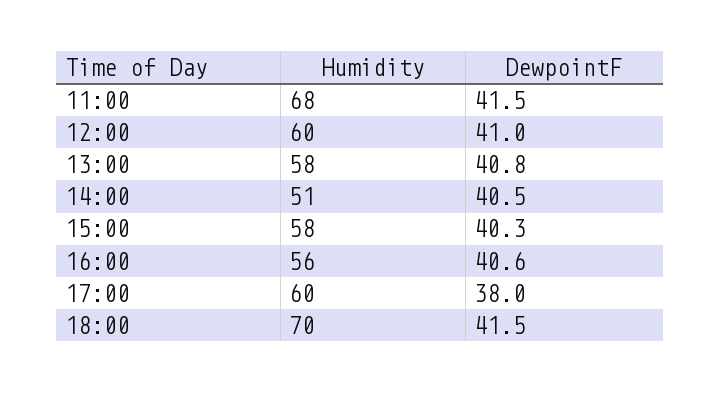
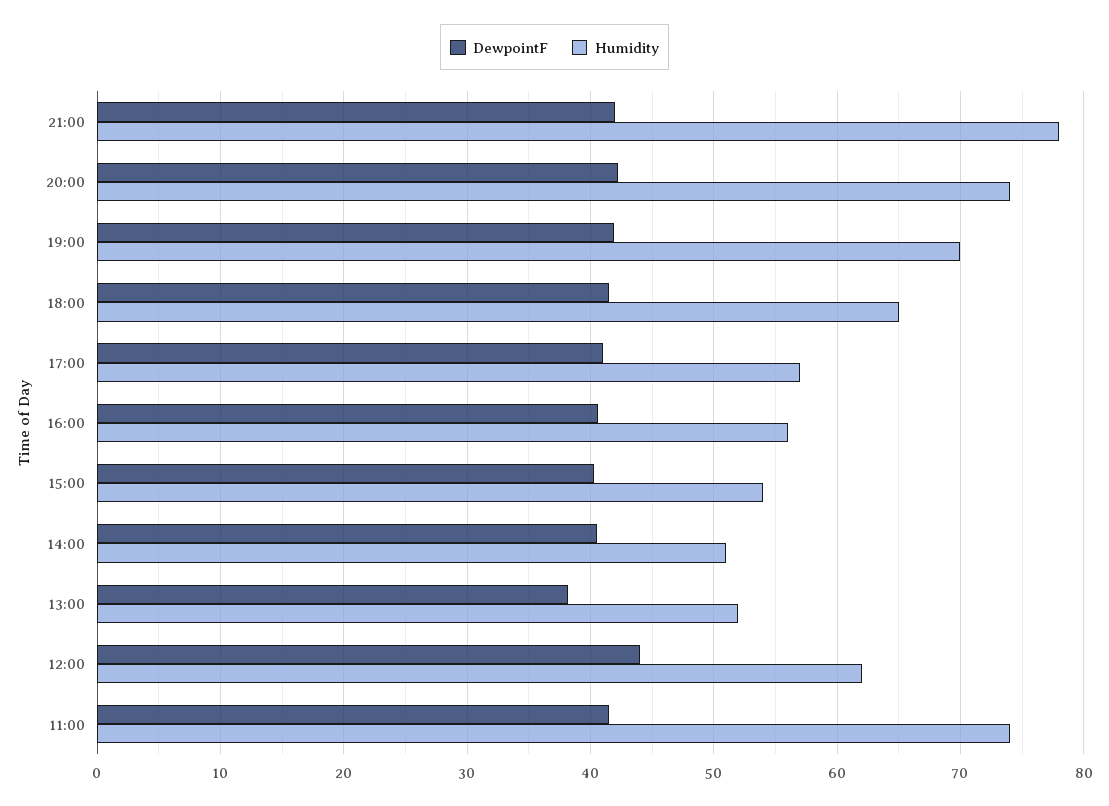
Humidity, 11:00: 68 -> 74
Humidity, 12:00: 60 -> 62
DewpointF, 12:00: 41 -> 44
Humidity, 13:00: 58 -> 52
DewpointF, 13:00: 40.8 -> 38
Humidity, 15:00: 58 -> 54
Humidity, 17:00: 60 -> 57
DewpointF, 17:00: 38 -> 41
Humidity, 18:00: 70 -> 65
DewpointF, 21:00: none -> 42
Humidity, 21:00: none -> 78
DewpointF, 20:00: none -> 42
Humidity, 20:00: none -> 74
DewpointF, 19:00: none -> 42
Humidity, 19:00: none -> 70

